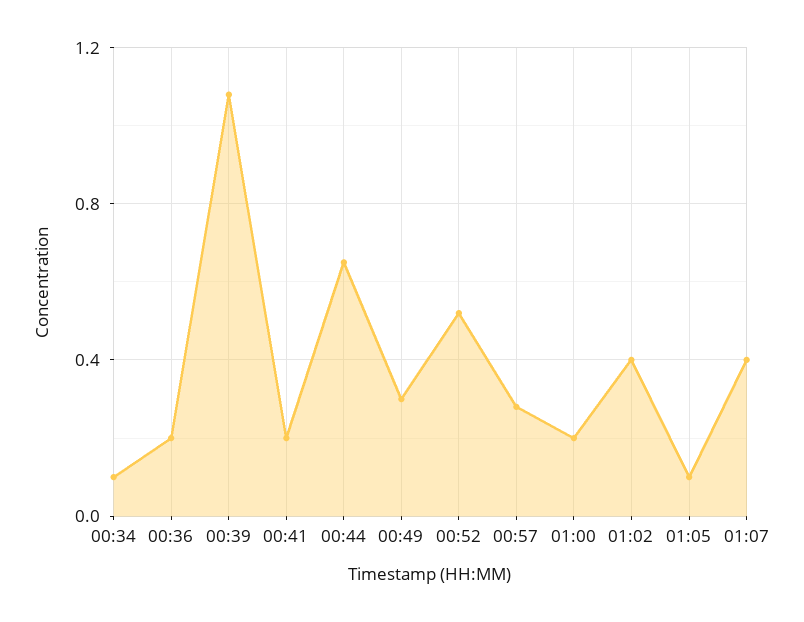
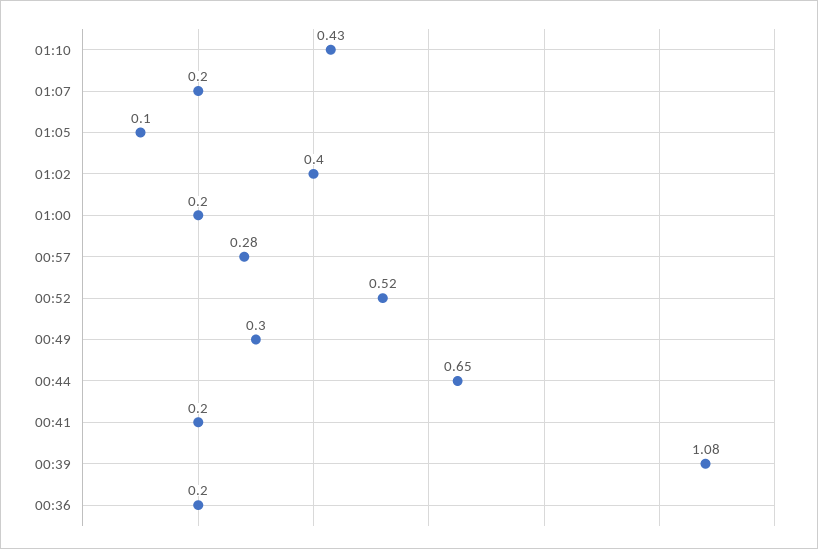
00:34: 0.1 -> none
01:07: 0.4 -> 0.2
01:10: none -> 0.43

